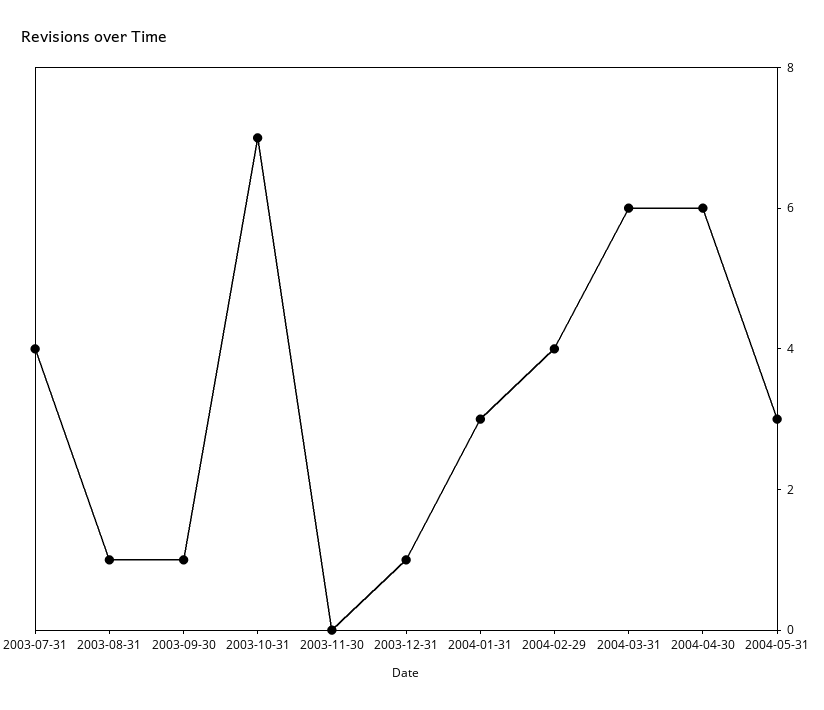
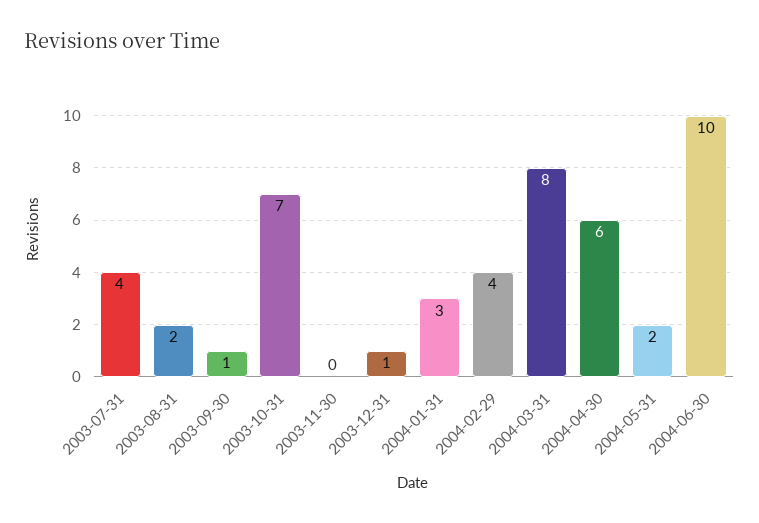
2003-08-31: 1 -> 2
2004-03-31: 6 -> 8
2004-05-31: 3 -> 2
2004-06-30: none -> 10

